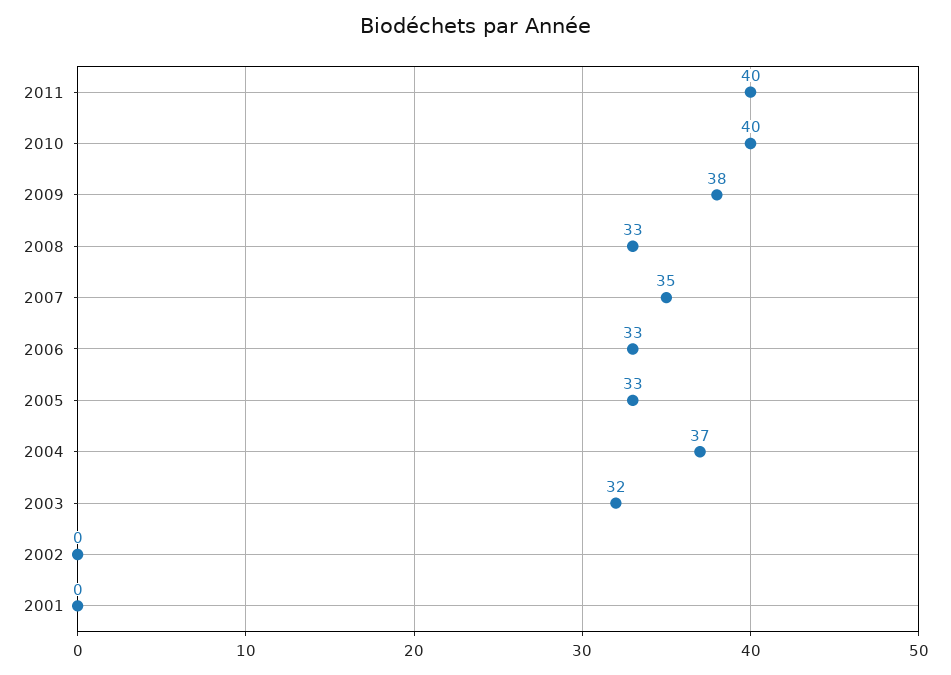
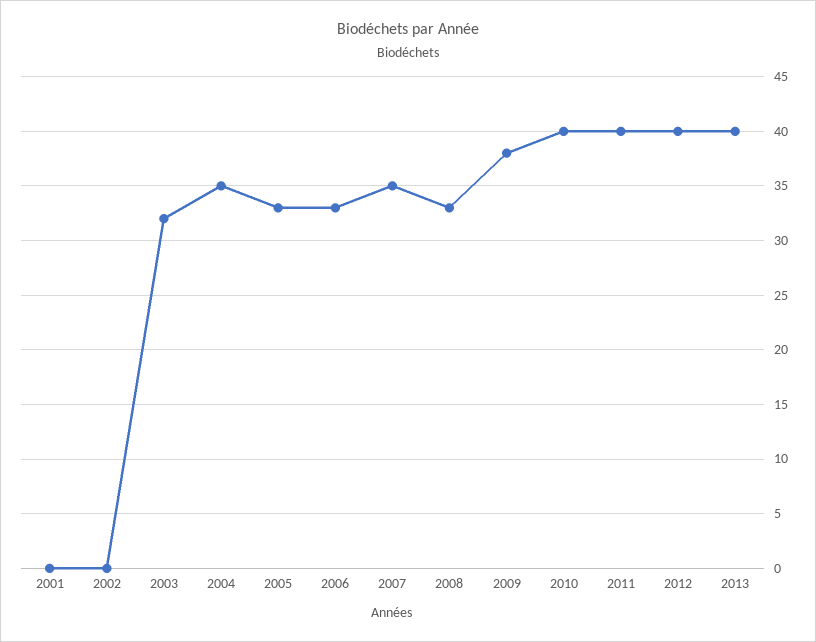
2004: 37 -> 35
2012: none -> 40
2013: none -> 40

